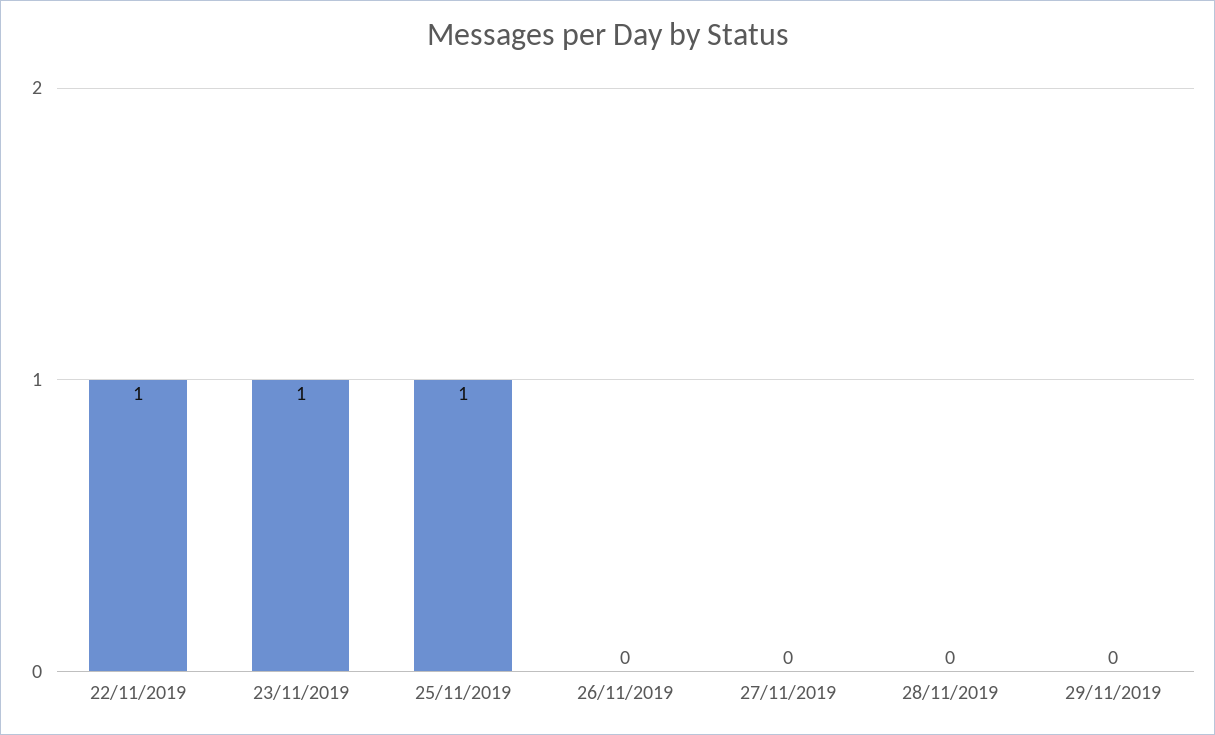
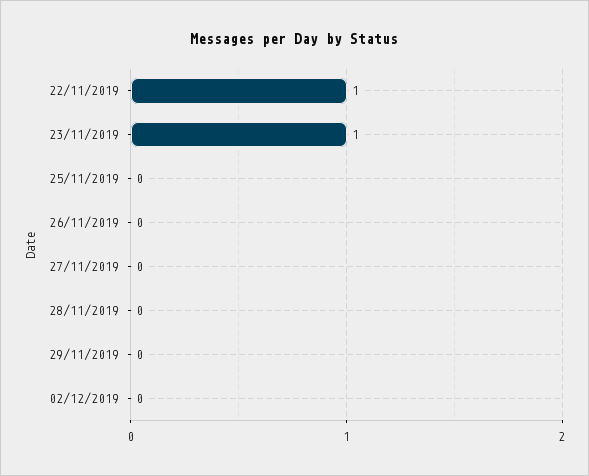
25/11/2019: 1 -> 0
02/12/2019: none -> 0

